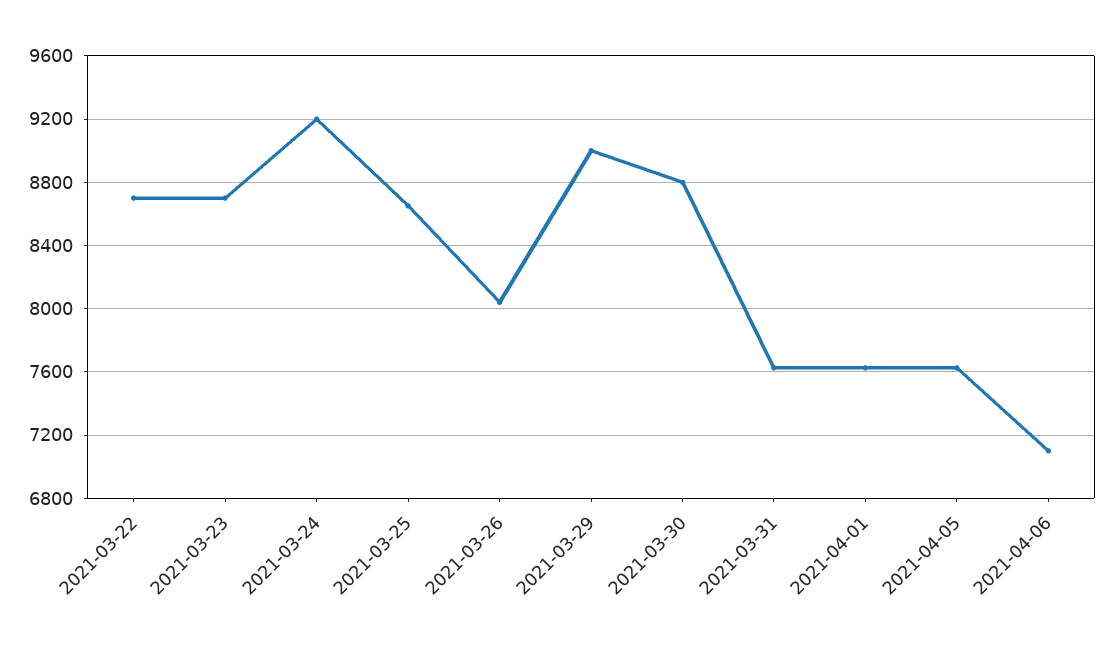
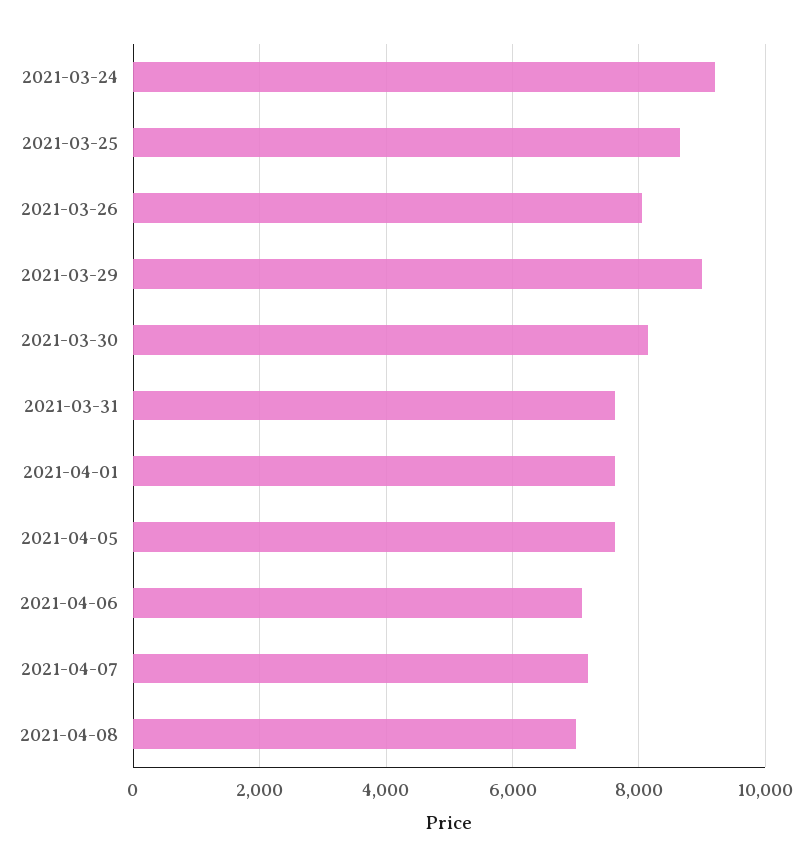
2021-03-22: 8700 -> none
2021-03-23: 8700 -> none
2021-03-30: 8800 -> 8200
2021-04-07: none -> 7200
2021-04-08: none -> 7000

